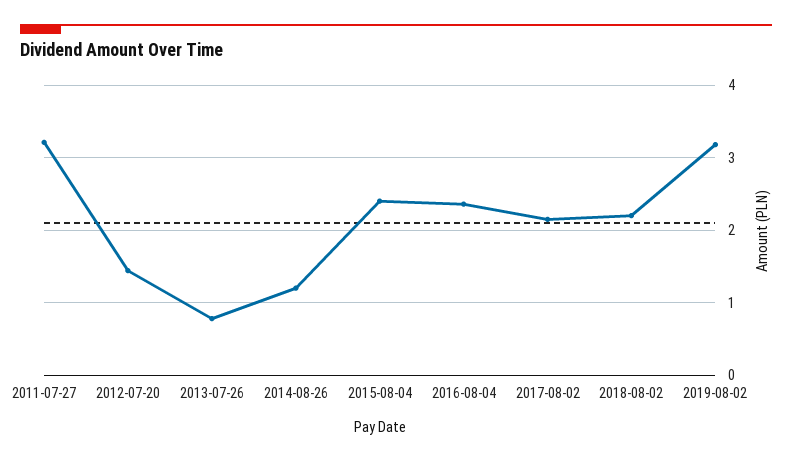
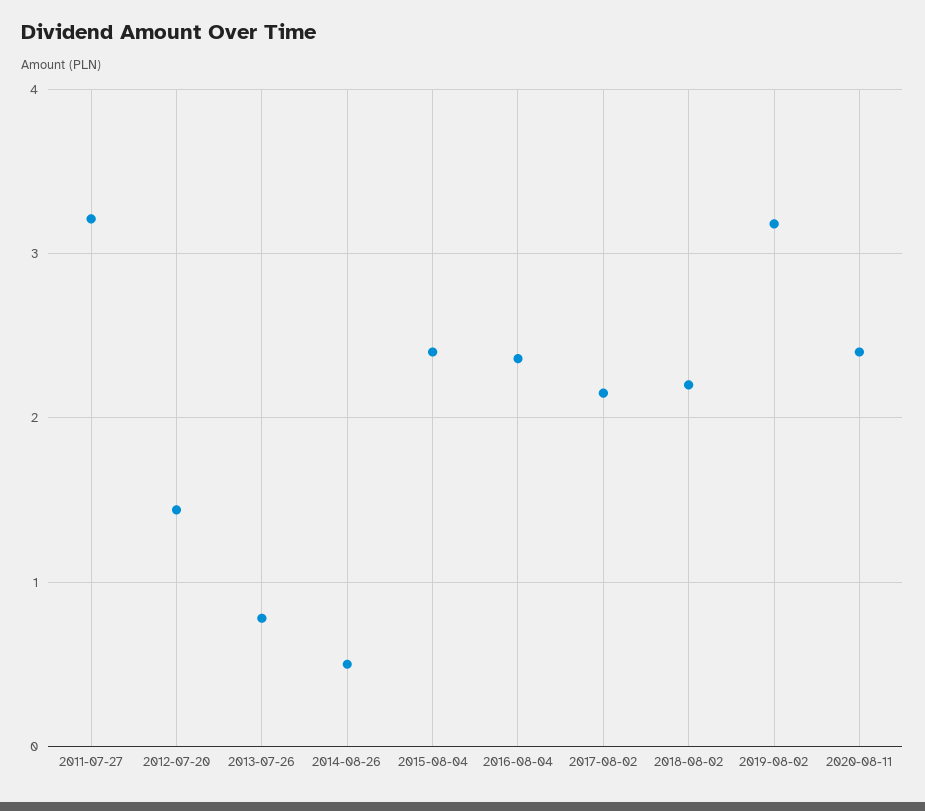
2014-08-26: 1.2 -> 0.5
2020-08-11: none -> 2.4

